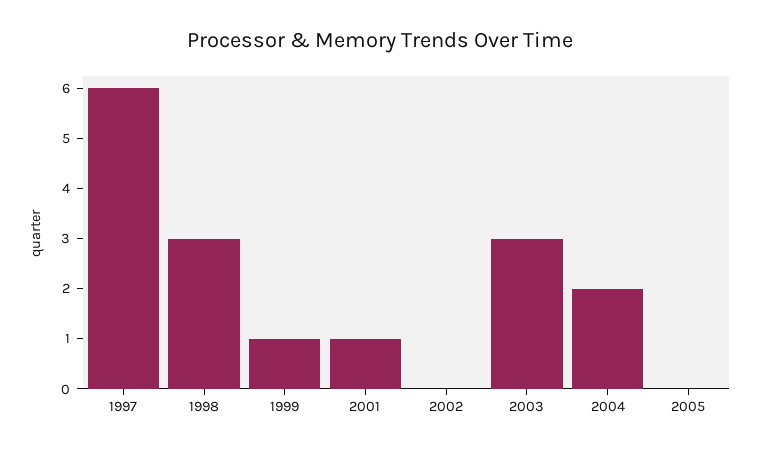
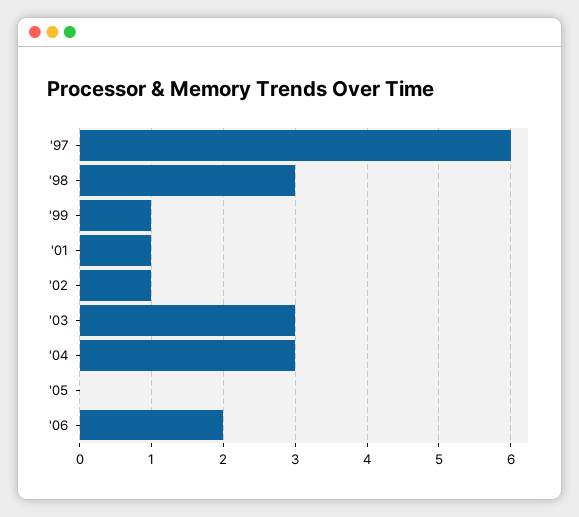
2002: 0 -> 1
2004: 2 -> 3
'06: none -> 2

